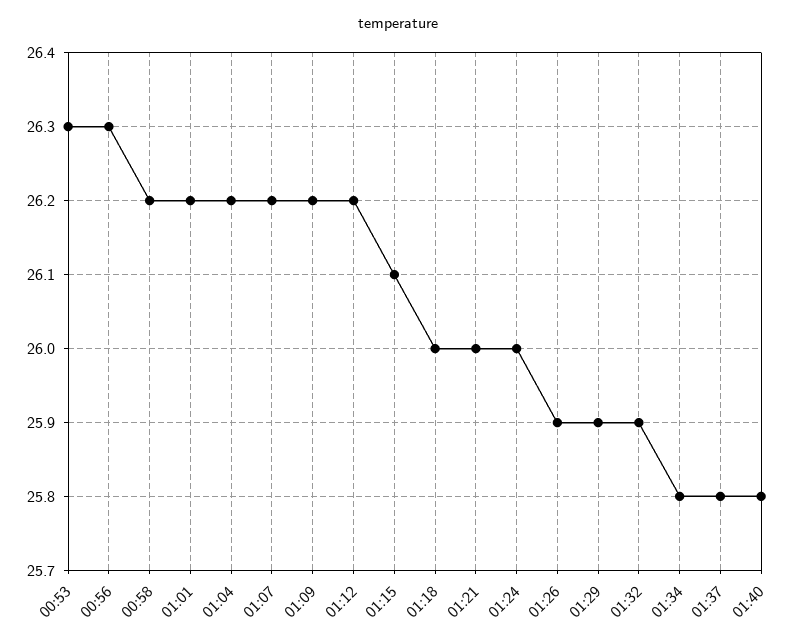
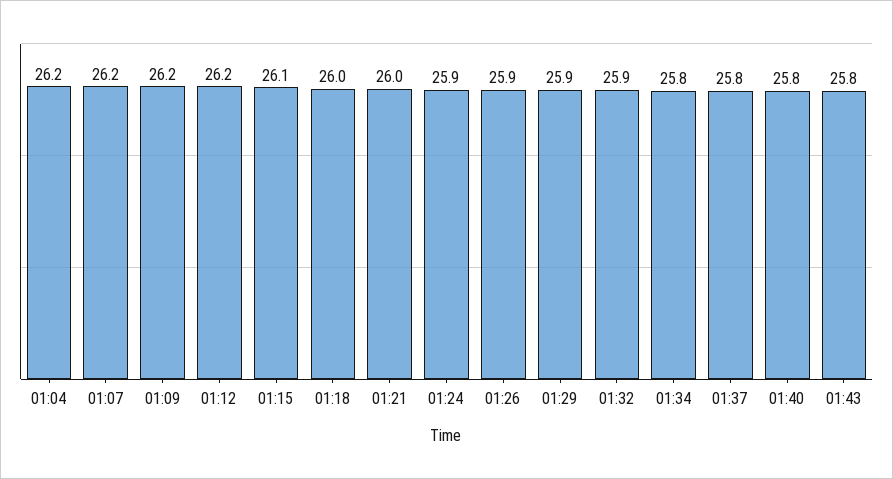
00:53: 26.3 -> none
00:56: 26.3 -> none
00:58: 26.2 -> none
01:01: 26.2 -> none
01:24: 26 -> 25.9
01:43: none -> 25.8

